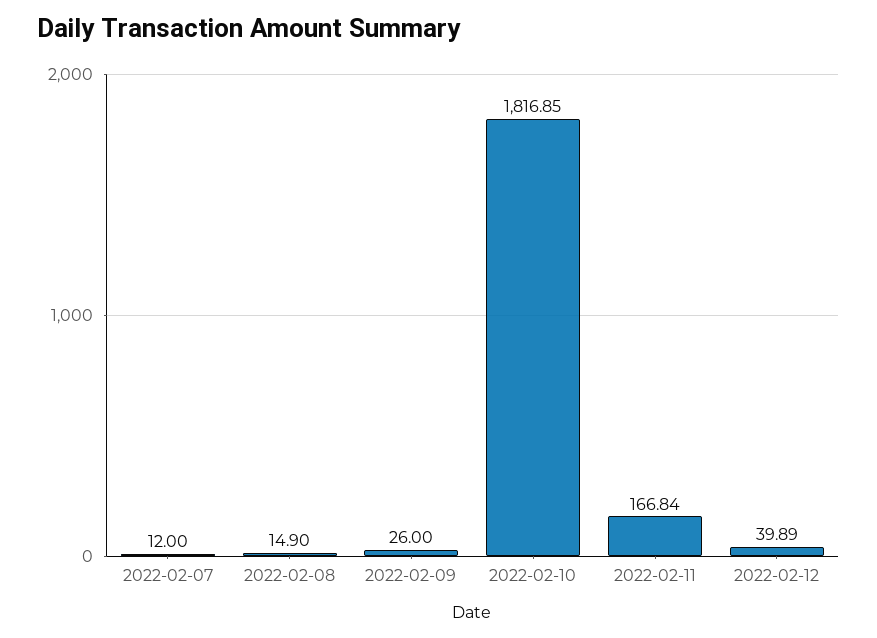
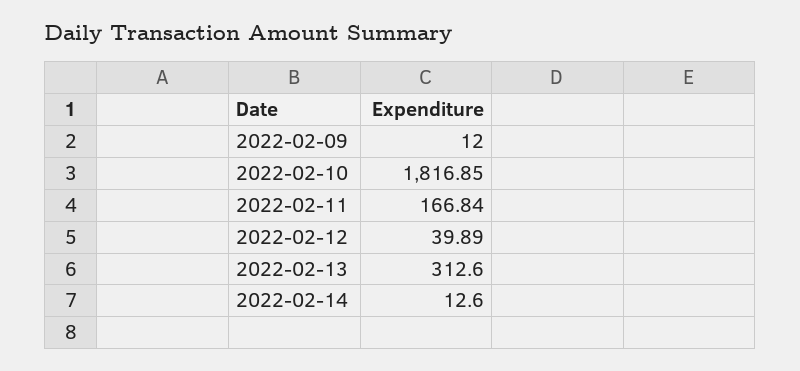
2022-02-07: 12 -> none
2022-02-08: 14.9 -> none
2022-02-09: 26 -> 12
2022-02-13: none -> 312.6
2022-02-14: none -> 12.6

